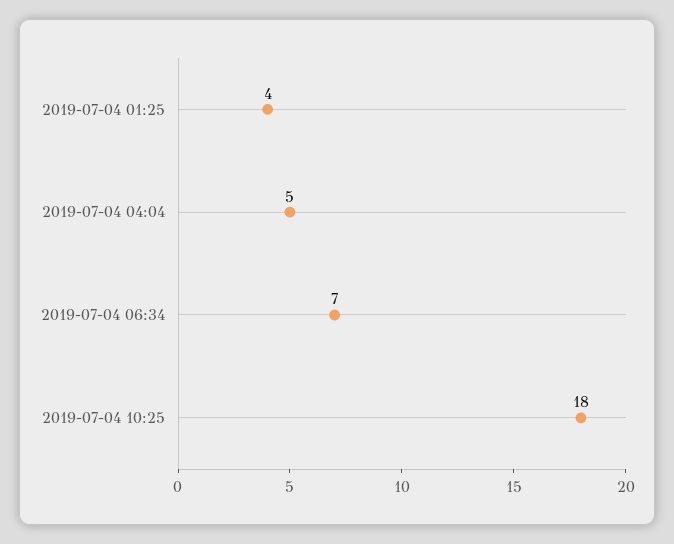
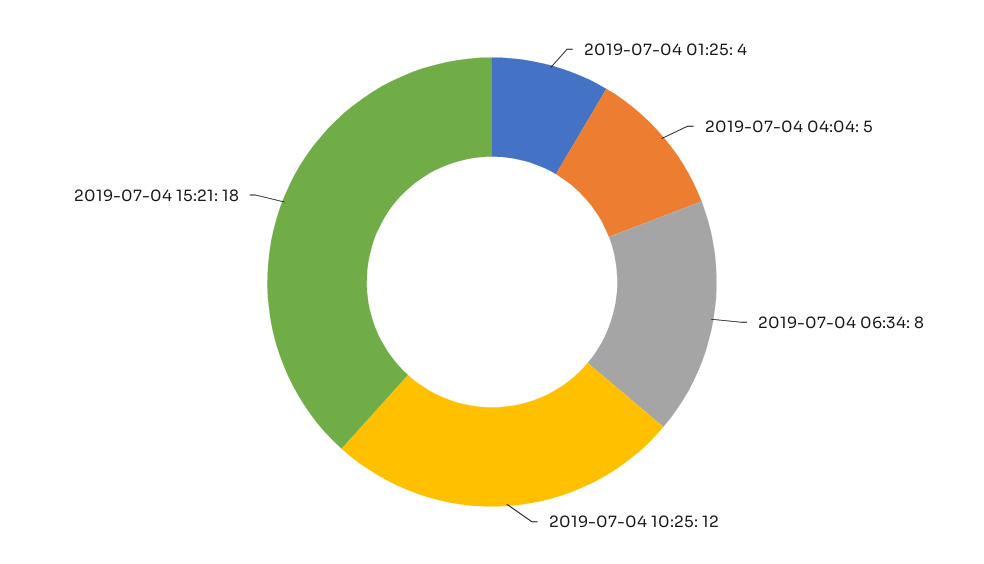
2019-07-04 06:34: 7 -> 8
2019-07-04 10:25: 18 -> 12
2019-07-04 15:21: none -> 18

